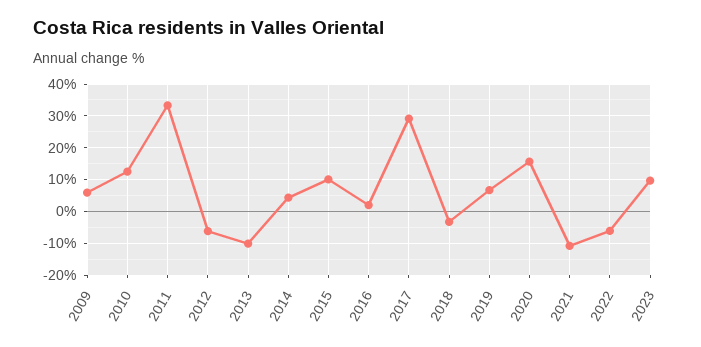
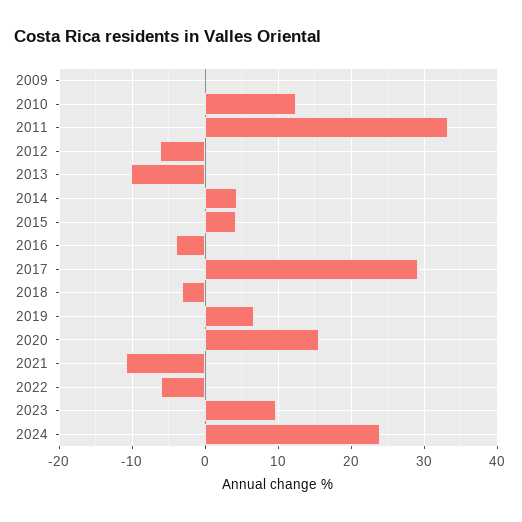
2009: 6 -> 0
2015: 10 -> 4
2016: 2 -> -4
2024: none -> 24

